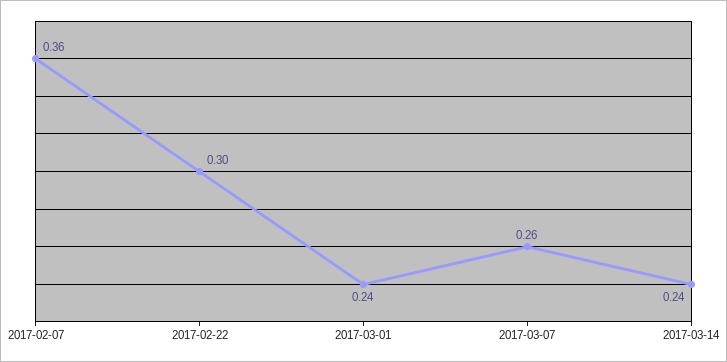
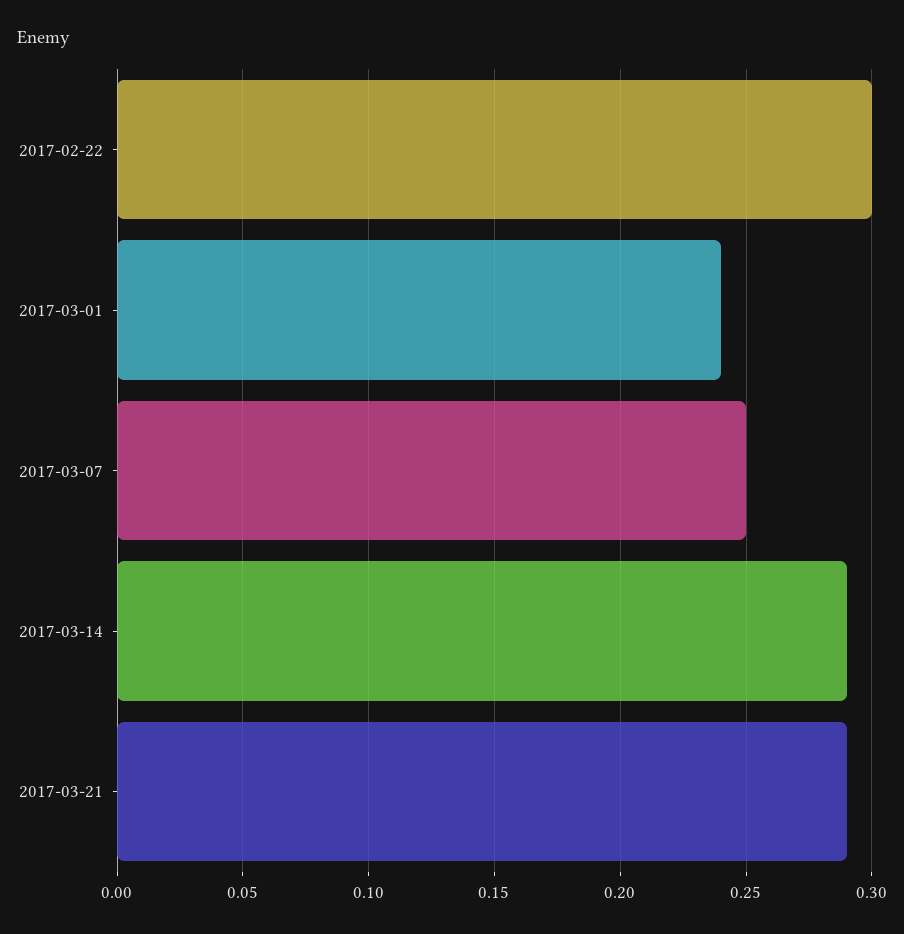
2017-02-07: 0.36 -> none
2017-03-07: 0.26 -> 0.25
2017-03-14: 0.24 -> 0.29
2017-03-21: none -> 0.29

